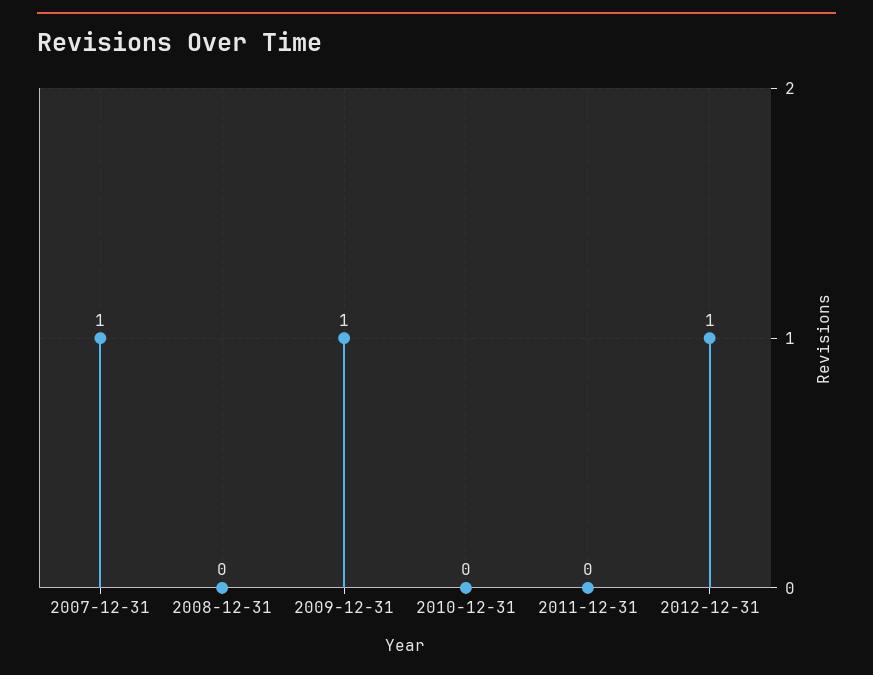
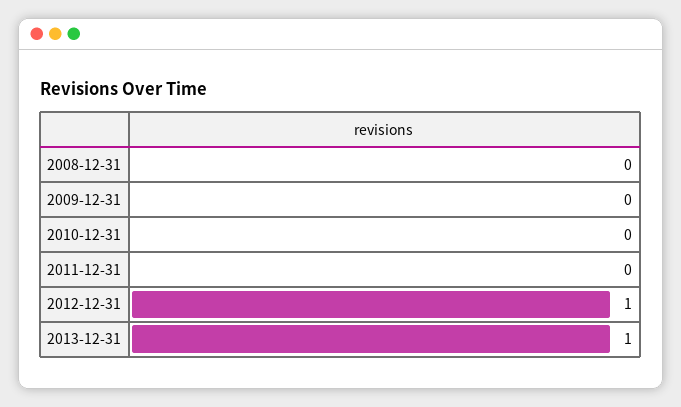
2007-12-31: 1 -> none
2009-12-31: 1 -> 0
2013-12-31: none -> 1

